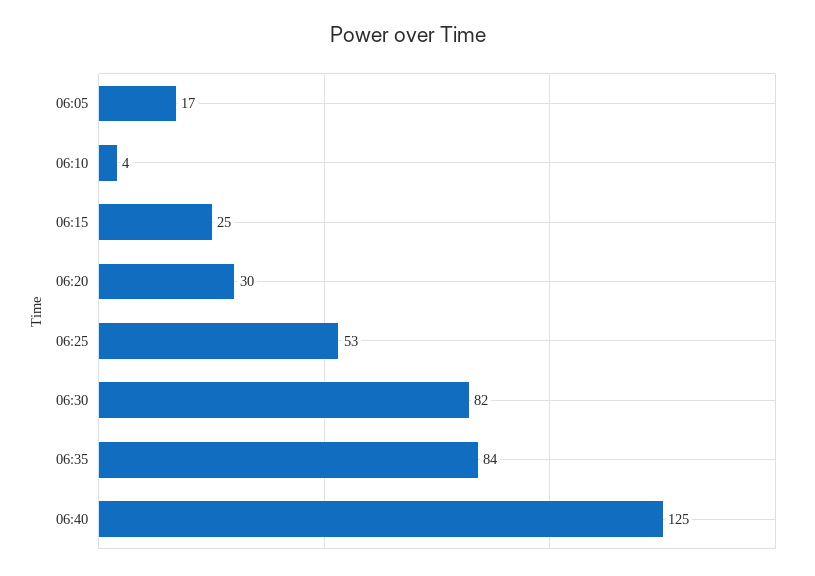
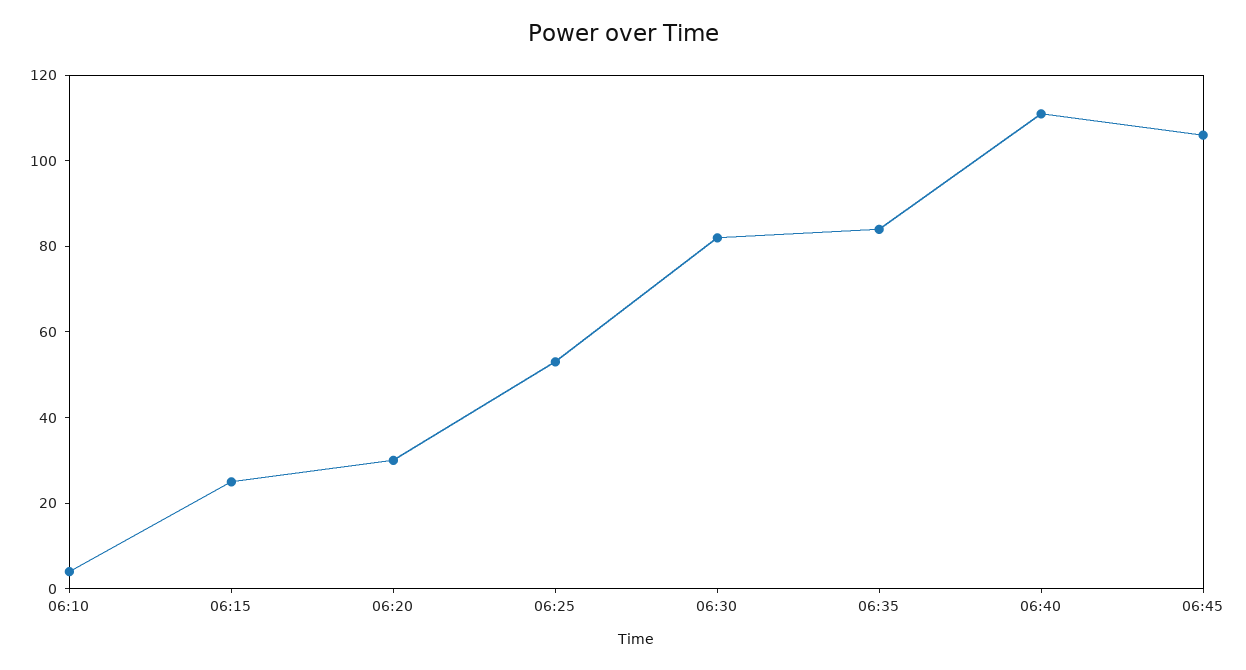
06:05: 17 -> none
06:40: 125 -> 110
06:45: none -> 105

